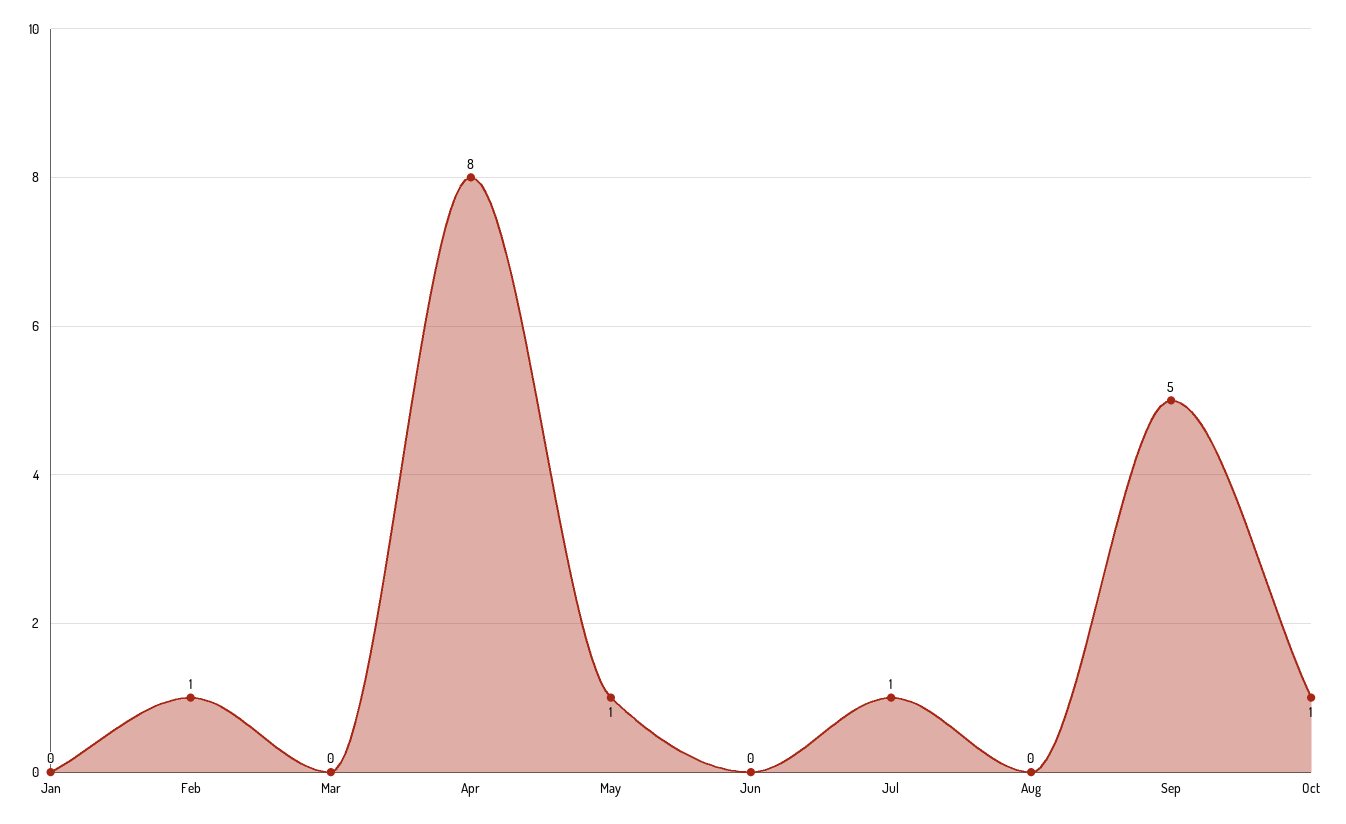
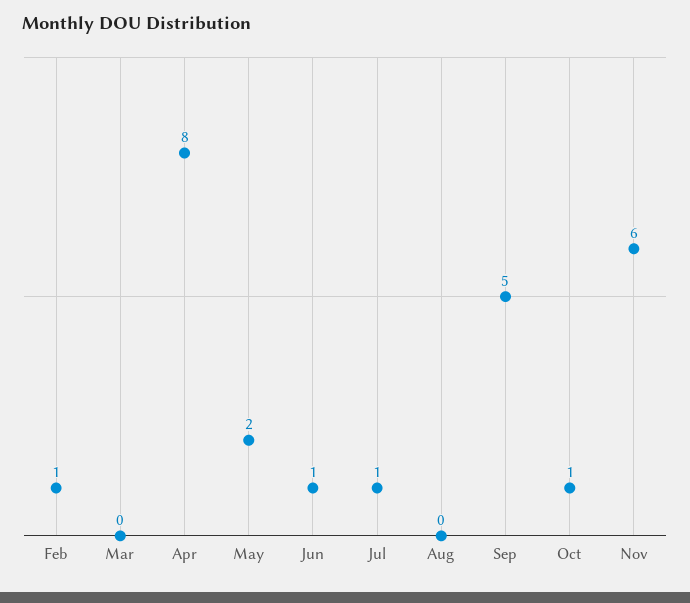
Jan: 0 -> none
May: 1 -> 2
Jun: 0 -> 1
Nov: none -> 6

